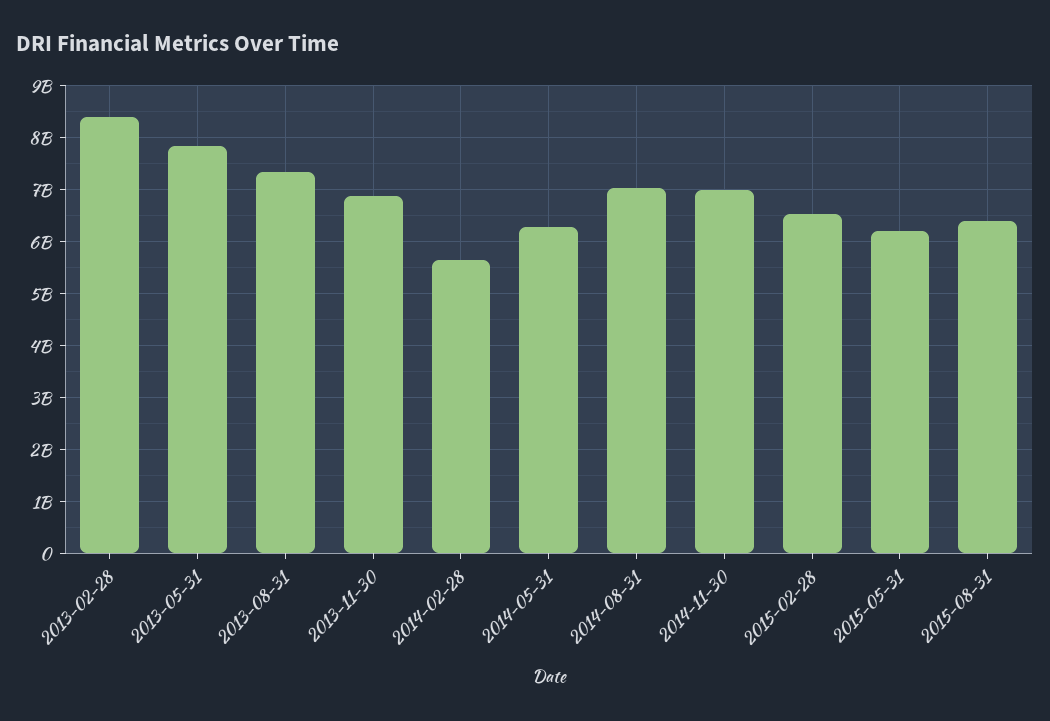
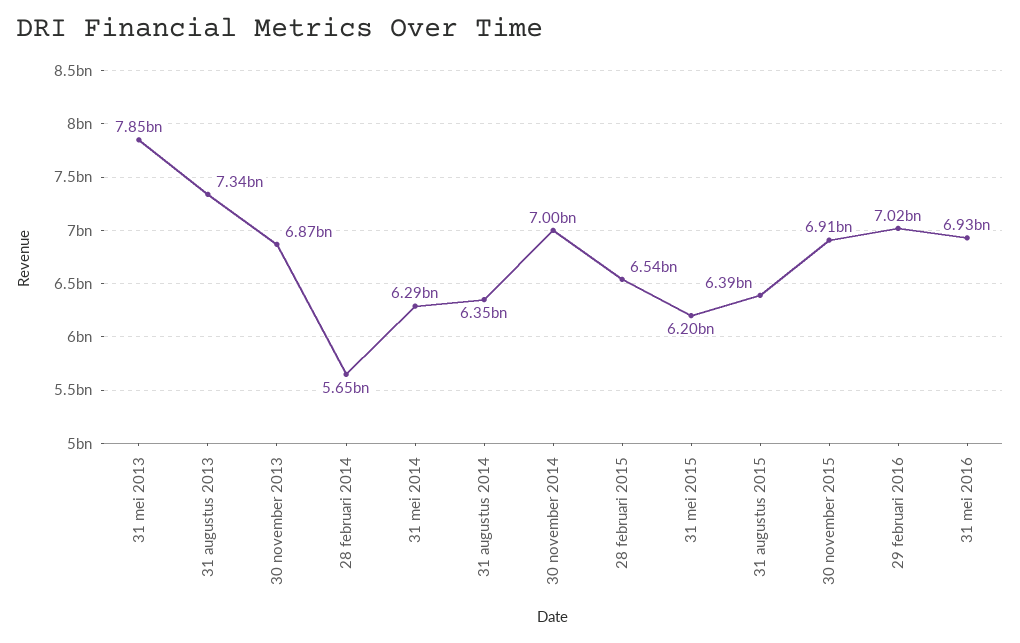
2013-02-28: 8400000000 -> none
2014-08-31: 7000000000 -> 6350000000
30 november 2015: none -> 6910000000
29 februari 2016: none -> 7020000000
31 mei 2016: none -> 6930000000

